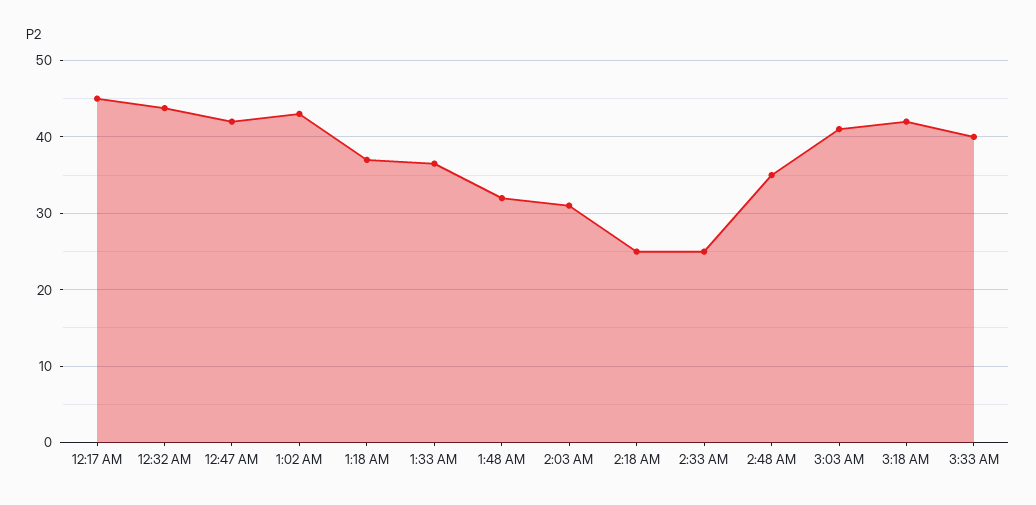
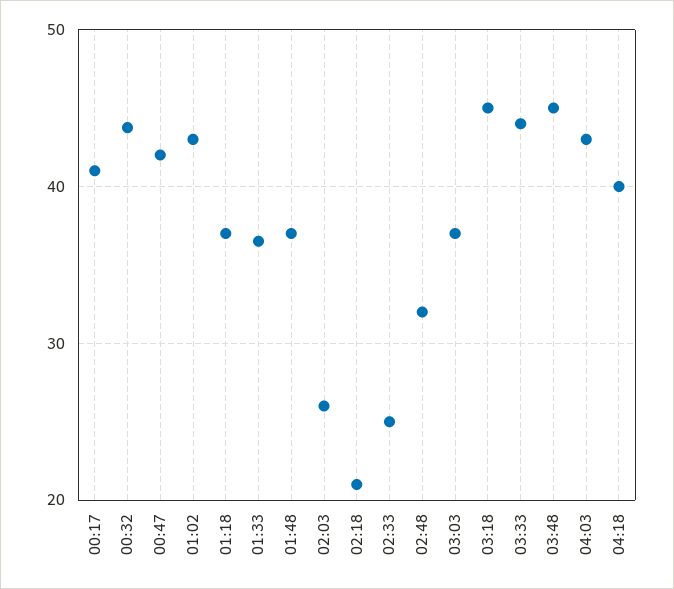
12:17 AM: 45 -> 41
1:48 AM: 32 -> 37
2:03 AM: 31 -> 26
2:18 AM: 25 -> 21
2:48 AM: 35 -> 32
3:03 AM: 41 -> 37
3:18 AM: 42 -> 45
3:33 AM: 40 -> 44
03:48: none -> 45
04:03: none -> 43
04:18: none -> 40

